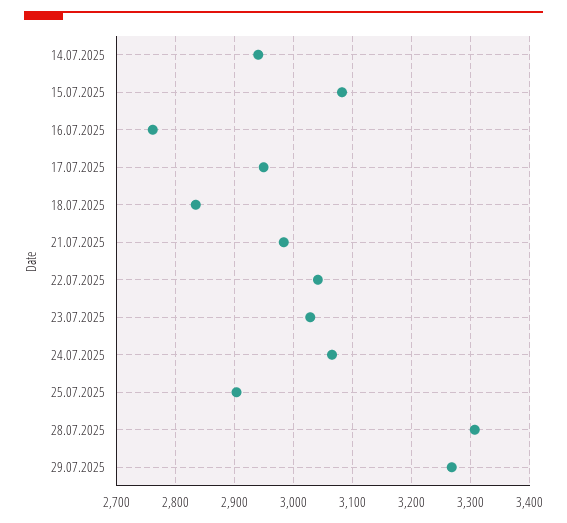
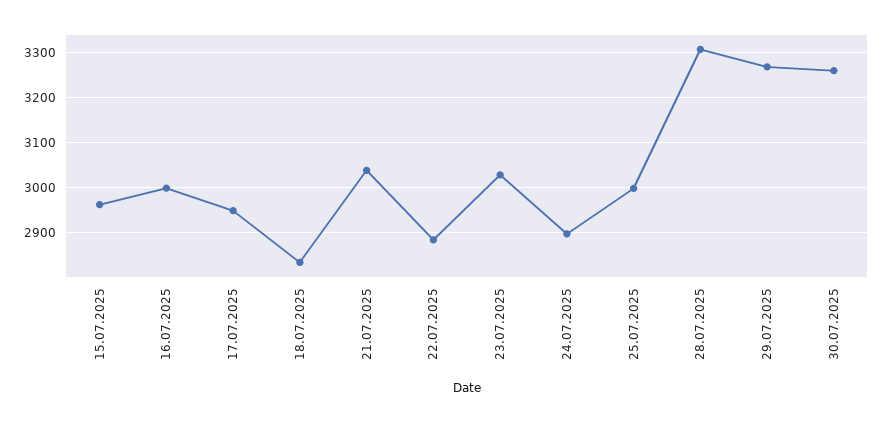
14.07.2025: 2940 -> none
15.07.2025: 3080 -> 2960
16.07.2025: 2760 -> 3000
21.07.2025: 2980 -> 3040
22.07.2025: 3040 -> 2880
24.07.2025: 3060 -> 2900
25.07.2025: 2900 -> 3000
30.07.2025: none -> 3260

